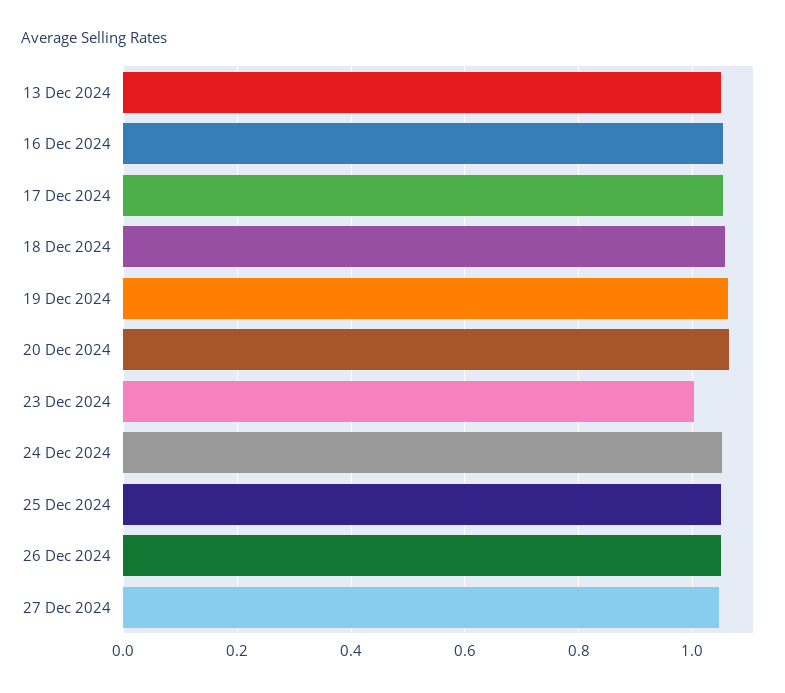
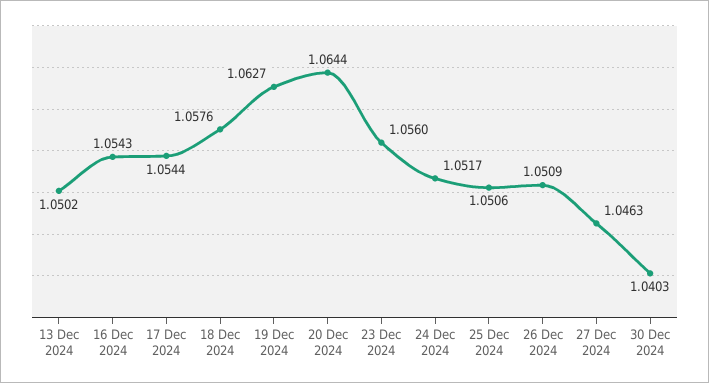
23 Dec 2024: 1 -> 1.056
30 Dec 2024: none -> 1.0403

